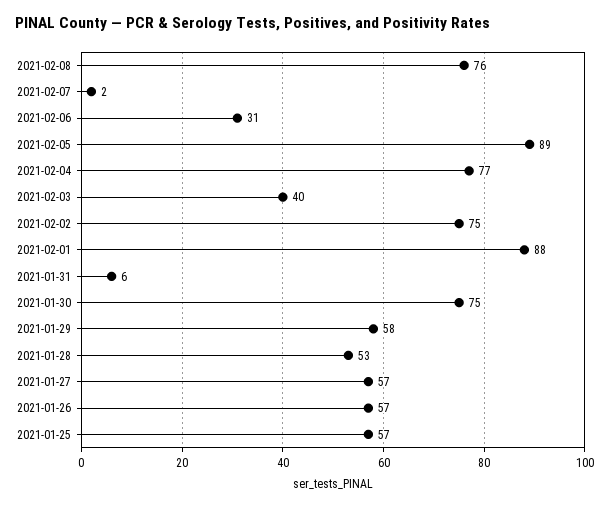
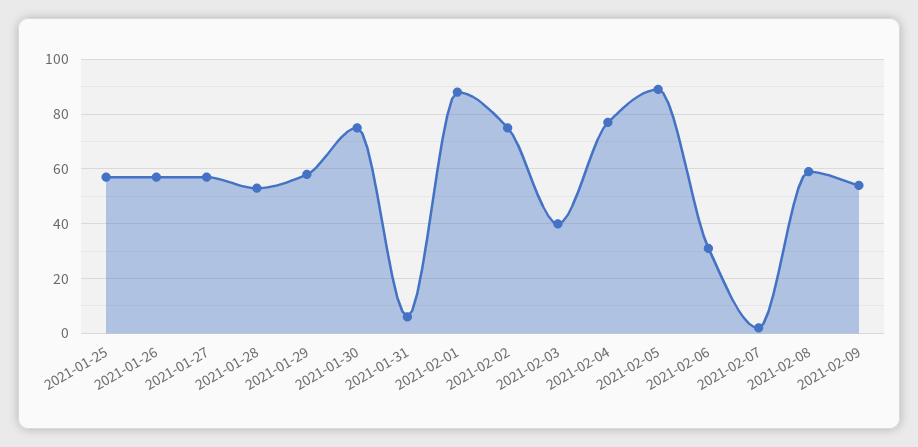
2021-02-08: 76 -> 60
2021-02-09: none -> 55

